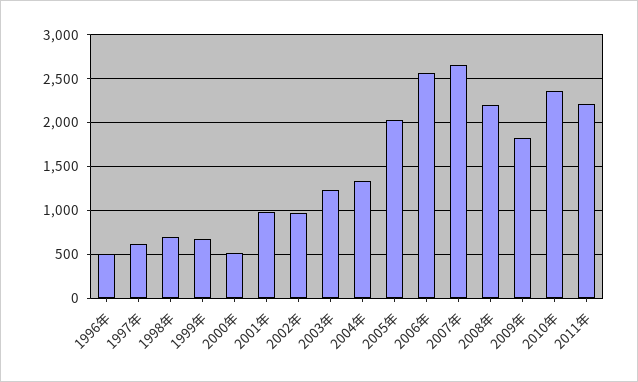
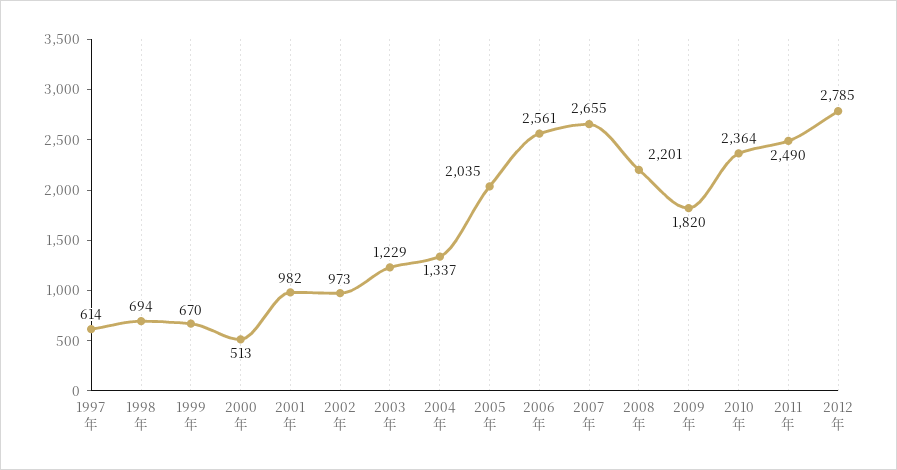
1996年: 500 -> none
2011年: 2200 -> 2490
2012年: none -> 2785

